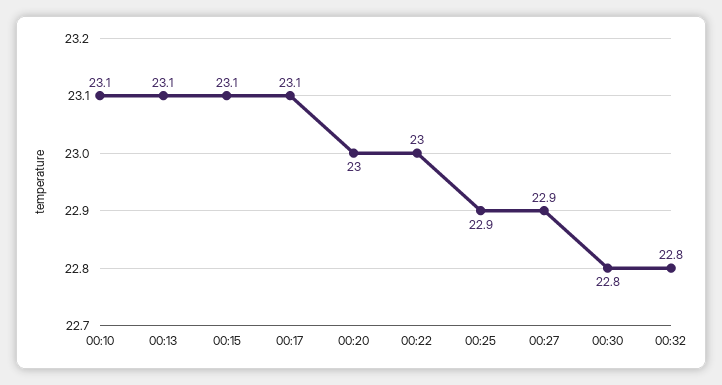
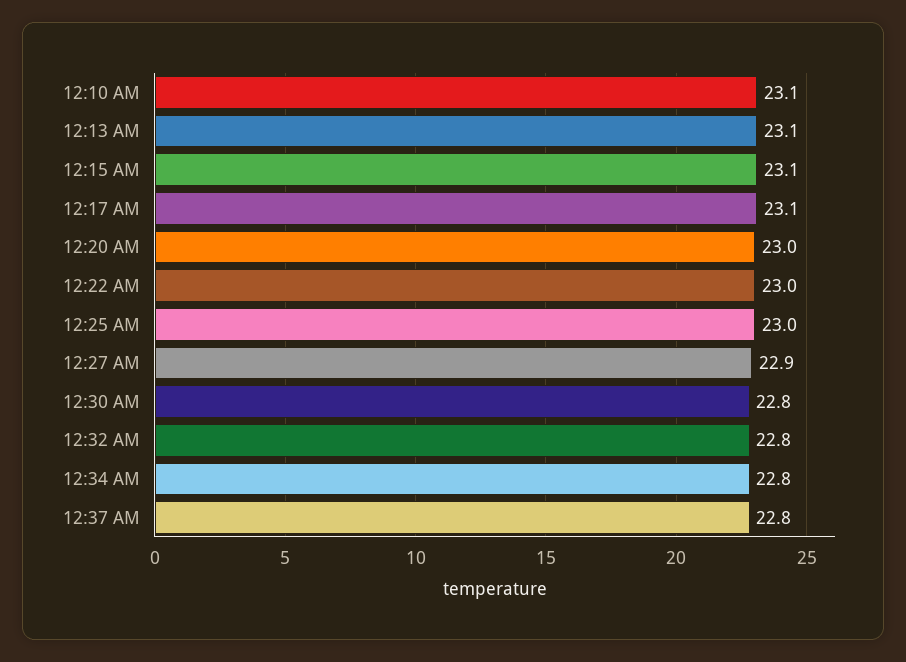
00:25: 22.9 -> 23
12:34 AM: none -> 22.8
12:37 AM: none -> 22.8

